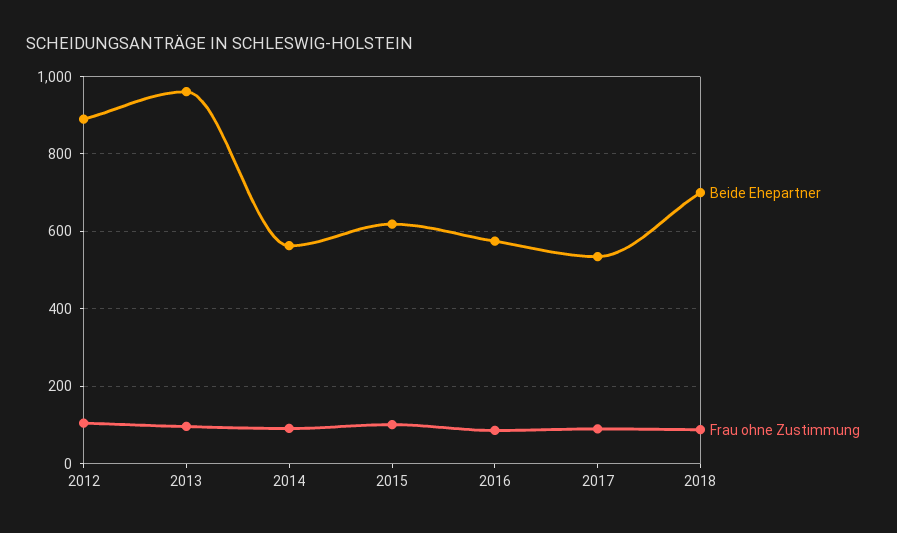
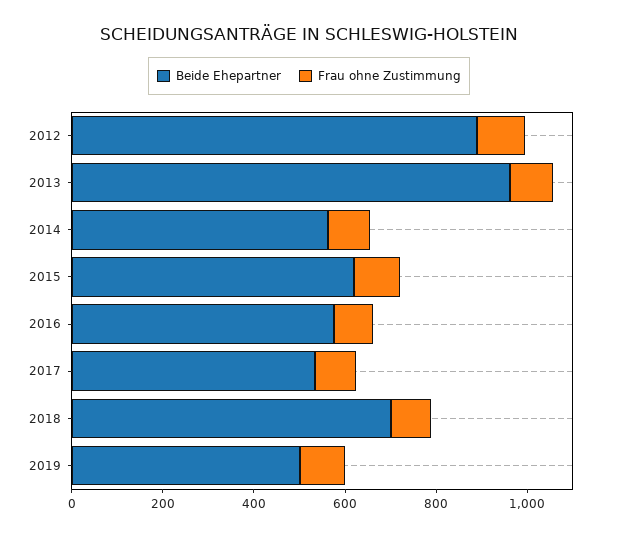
Beide Ehepartner, 2019: none -> 500
Frau ohne Zustimmung, 2019: none -> 100

